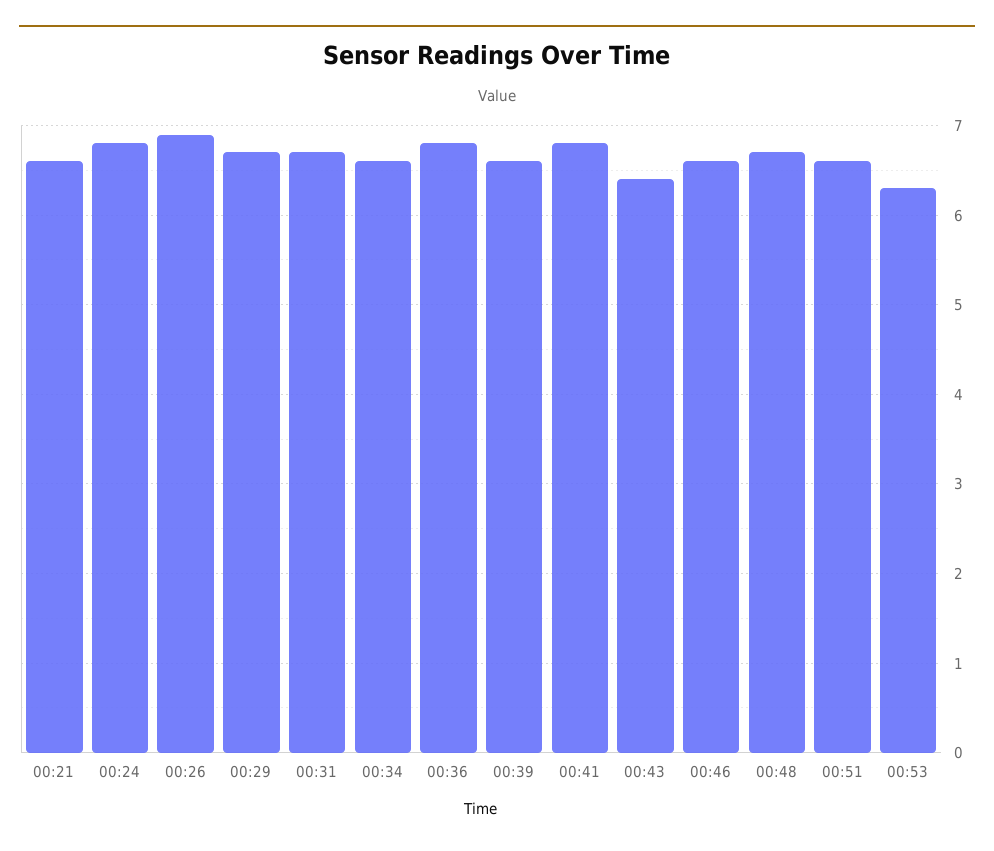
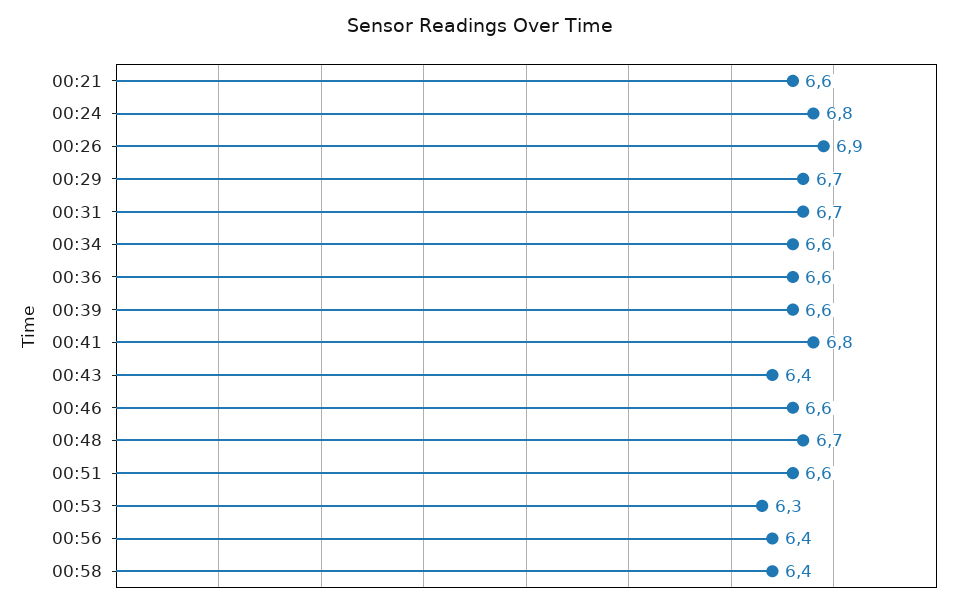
00:36: 6.8 -> 6.6
00:56: none -> 6.4
00:58: none -> 6.4

